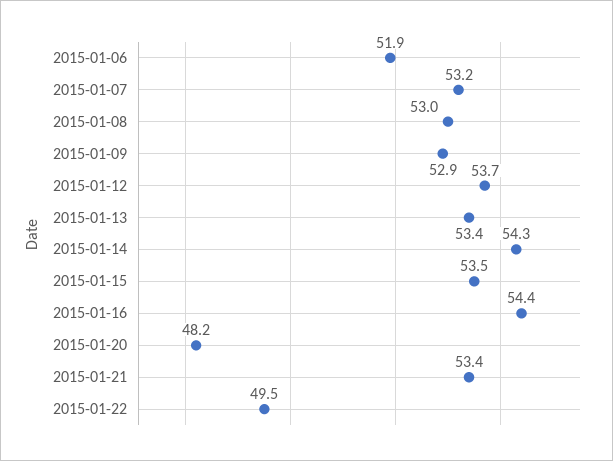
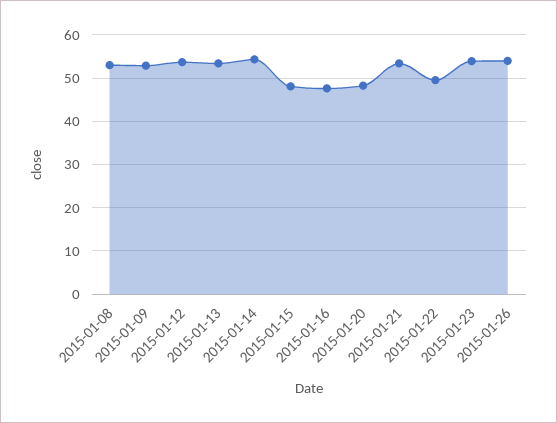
2015-01-06: 51.9 -> none
2015-01-07: 53.2 -> none
2015-01-15: 53.5 -> 48
2015-01-16: 54.4 -> 48
2015-01-23: none -> 54
2015-01-26: none -> 54

